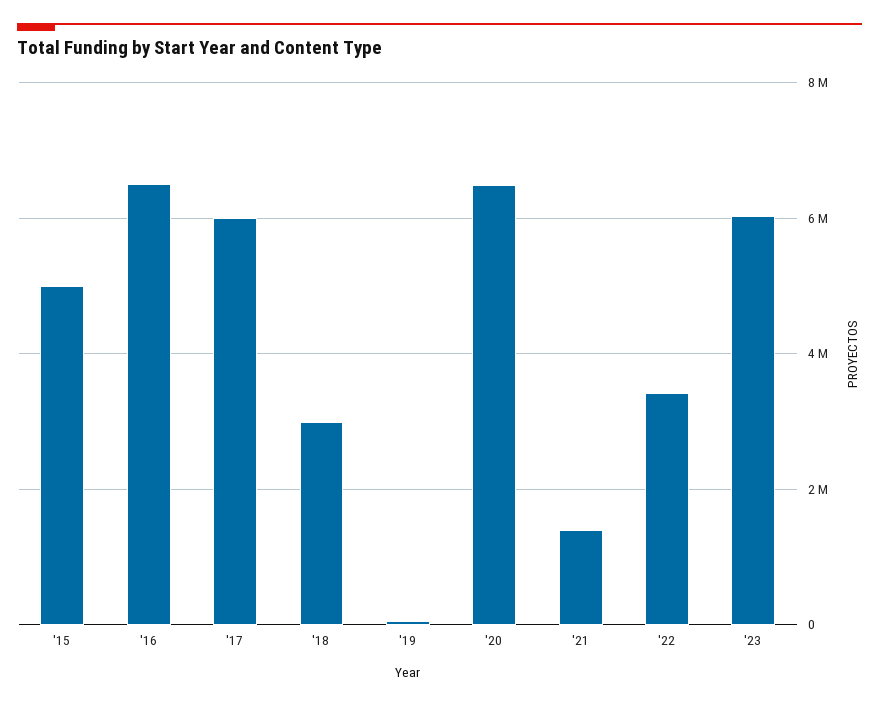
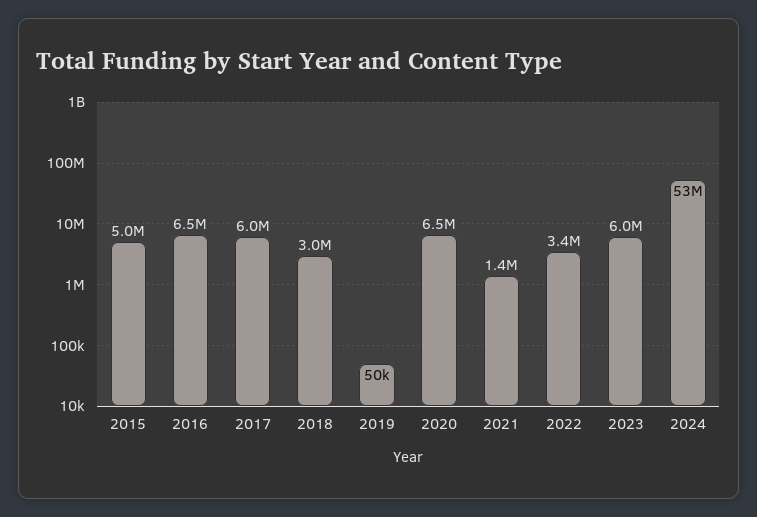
2024: none -> 53000000

